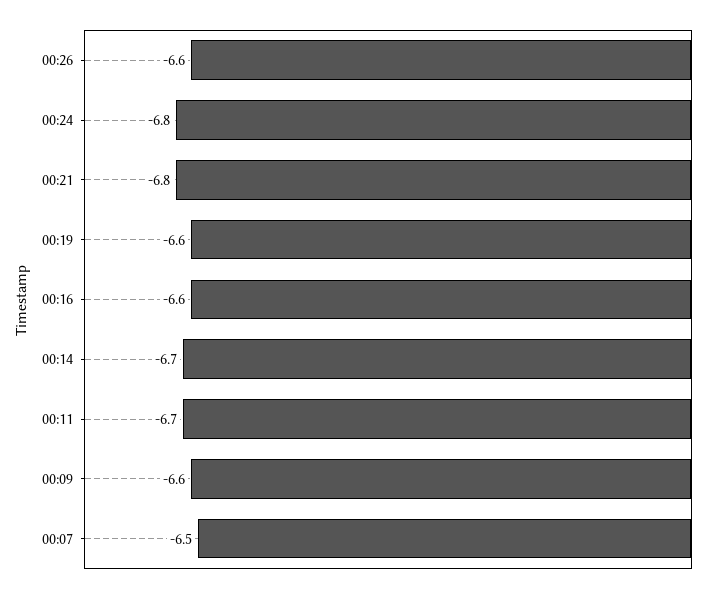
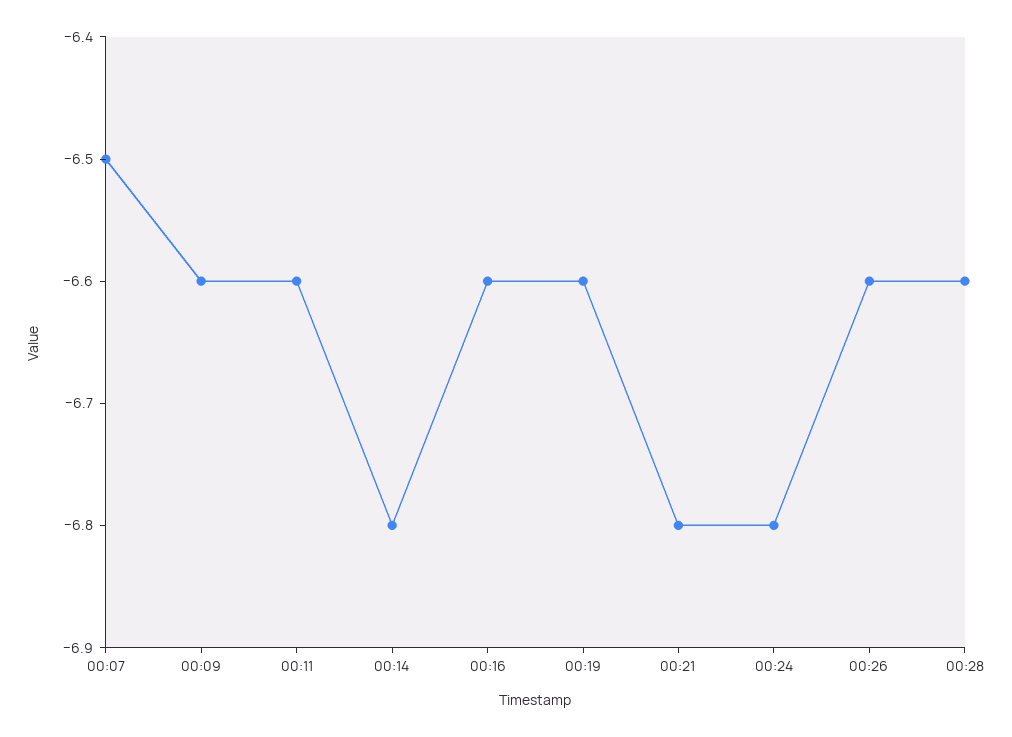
00:14: -6.7 -> -6.8
00:11: -6.7 -> -6.6
00:28: none -> -6.6

